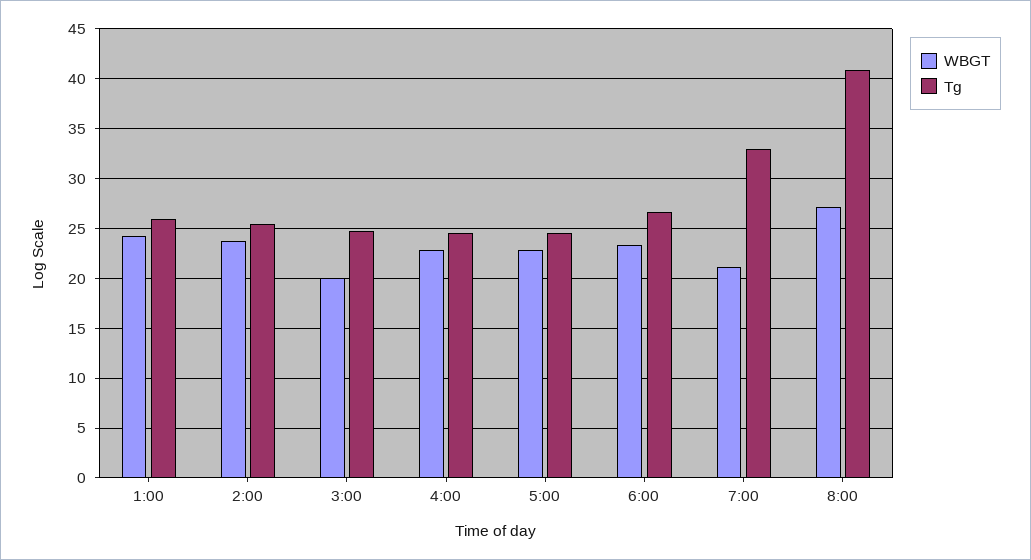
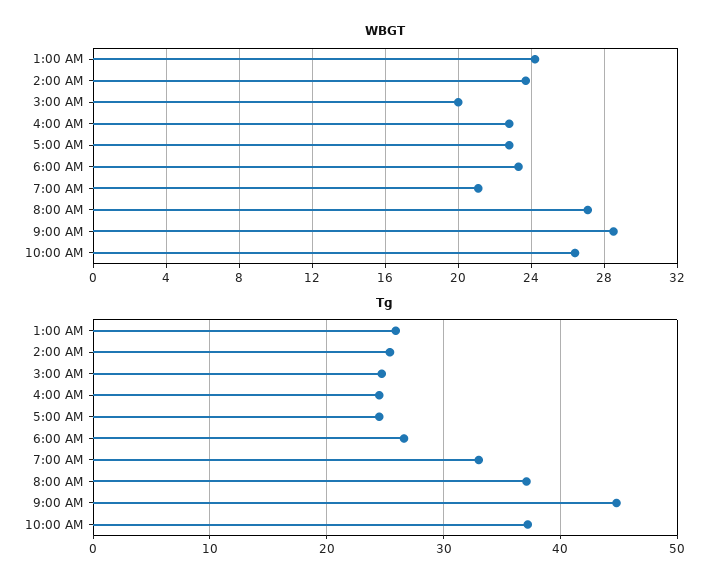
Tg, 8:00: 41 -> 37
WBGT, 9:00 AM: none -> 28.5
WBGT, 10:00 AM: none -> 26.5
Tg, 9:00 AM: none -> 45
Tg, 10:00 AM: none -> 37

